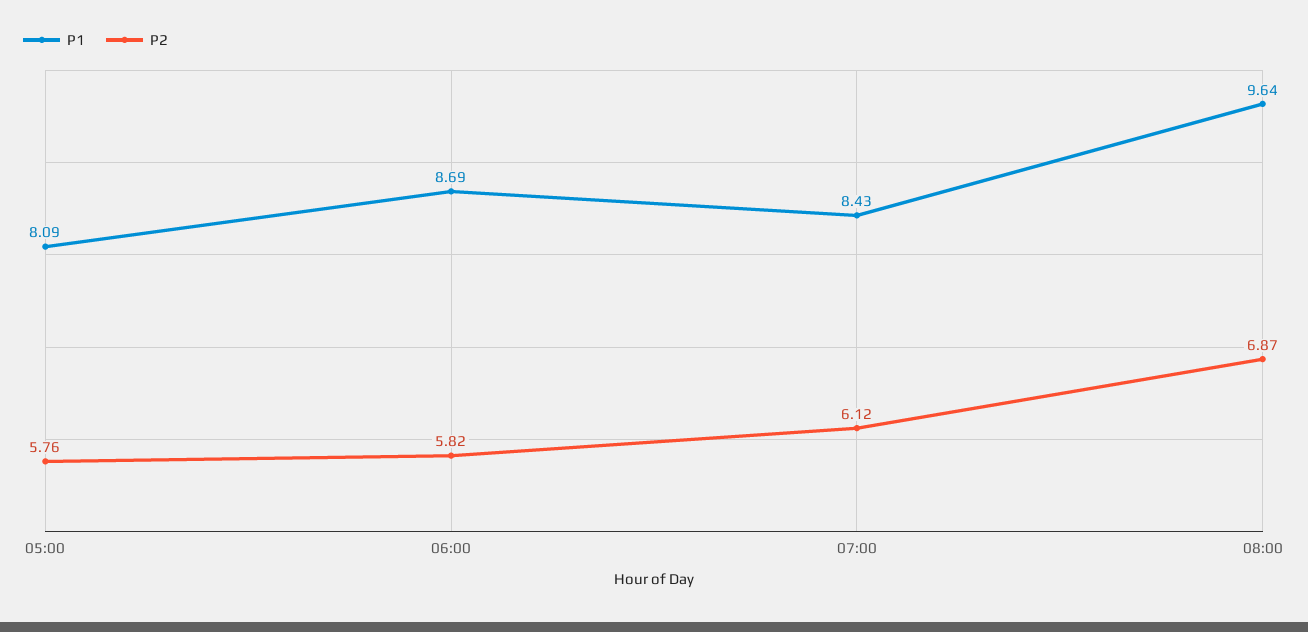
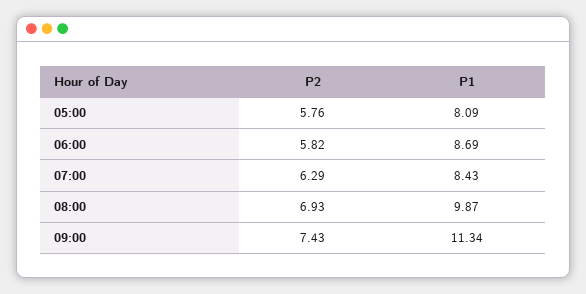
P2, 07:00: 6.12 -> 6.29
P1, 08:00: 9.64 -> 9.87
P2, 08:00: 6.87 -> 6.93
P2, 09:00: none -> 7.43
P1, 09:00: none -> 11.34

